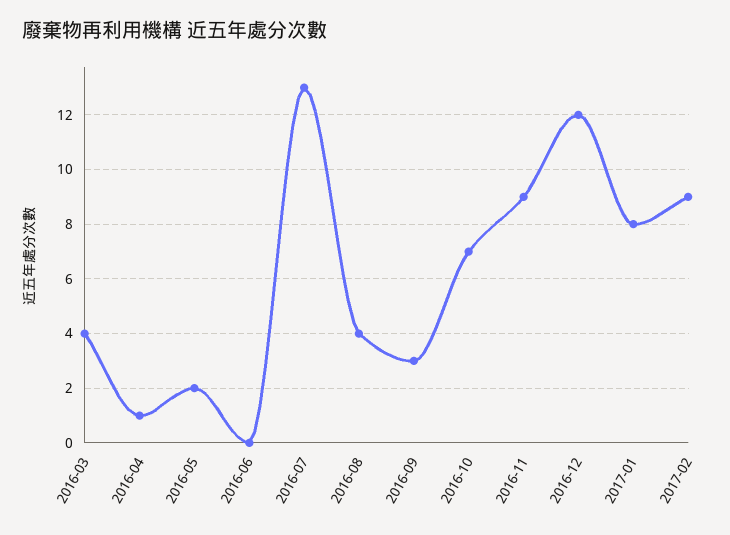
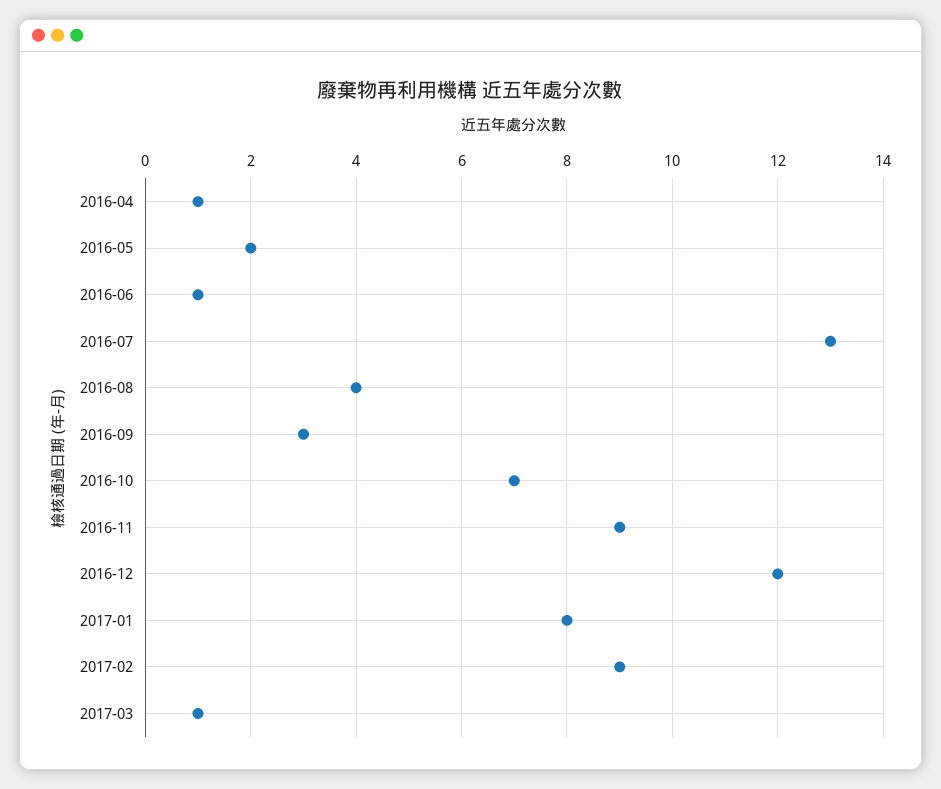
2016-03: 4 -> none
2016-06: 0 -> 1
2017-03: none -> 1

